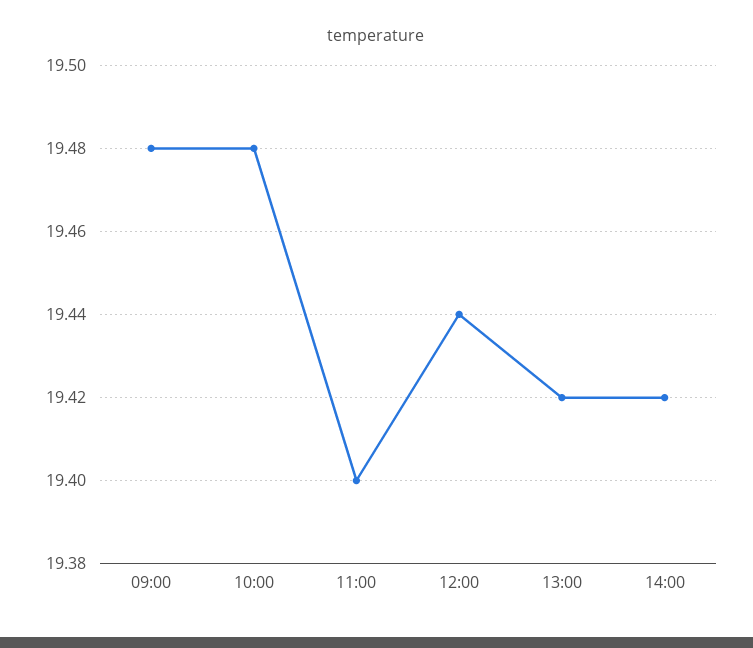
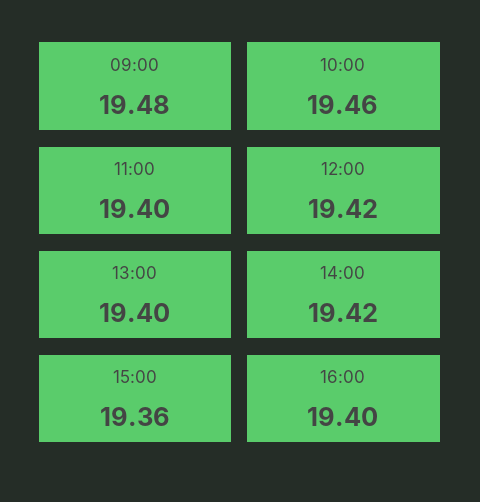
10:00: 19.48 -> 19.46
12:00: 19.44 -> 19.42
13:00: 19.42 -> 19.4
15:00: none -> 19.36
16:00: none -> 19.4

